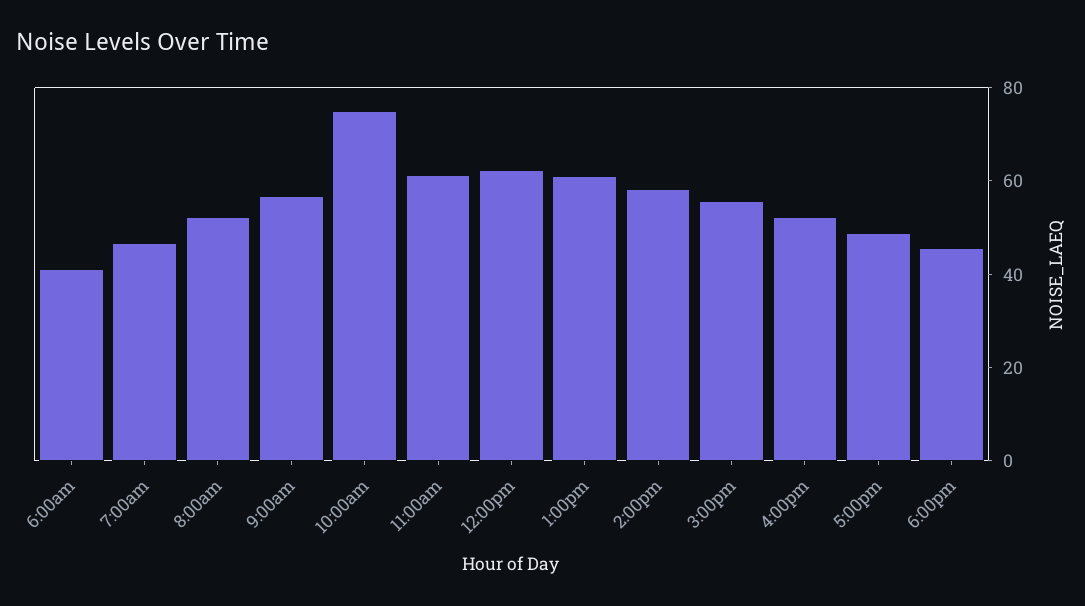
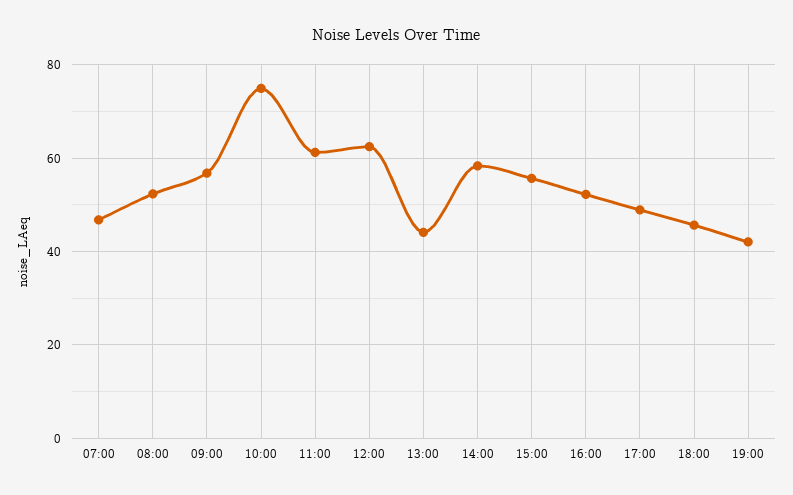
6:00am: 40 -> none
1:00pm: 60 -> 44
19:00: none -> 42

